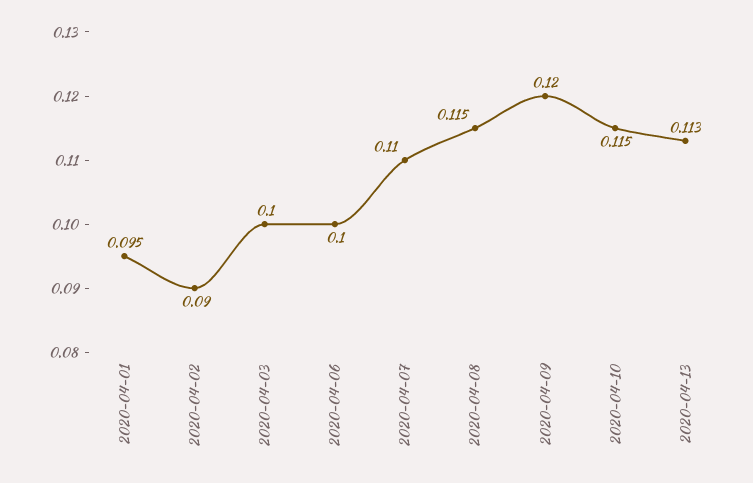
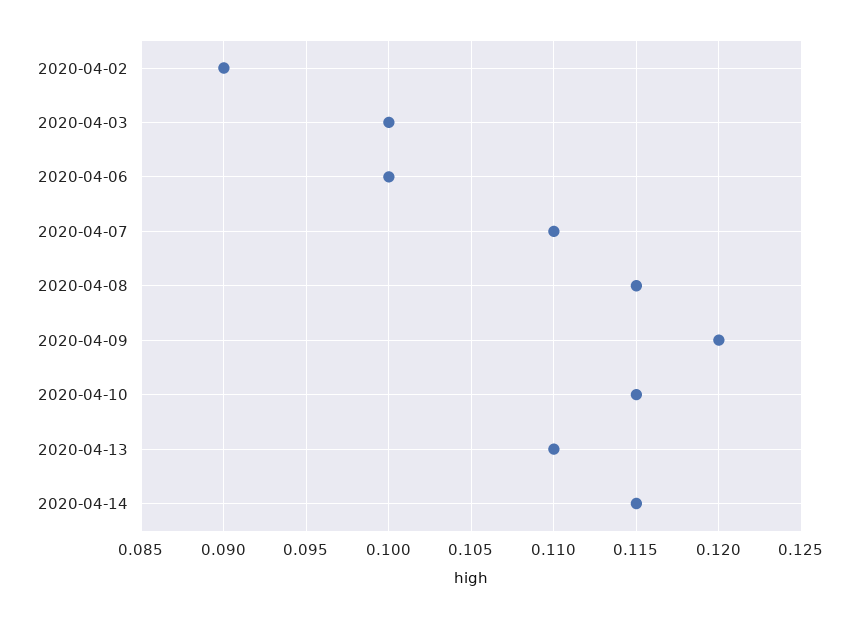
2020-04-01: 0.095 -> none
2020-04-13: 0.113 -> 0.11
2020-04-14: none -> 0.115

